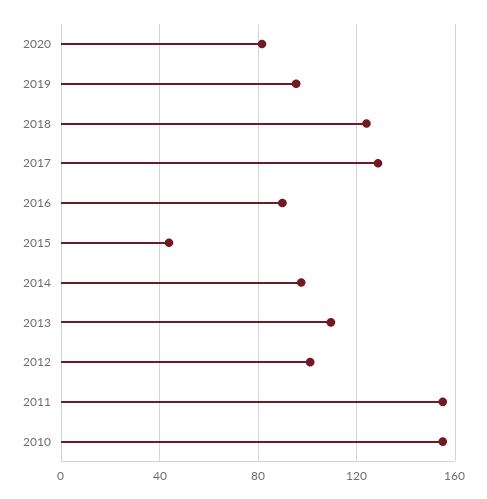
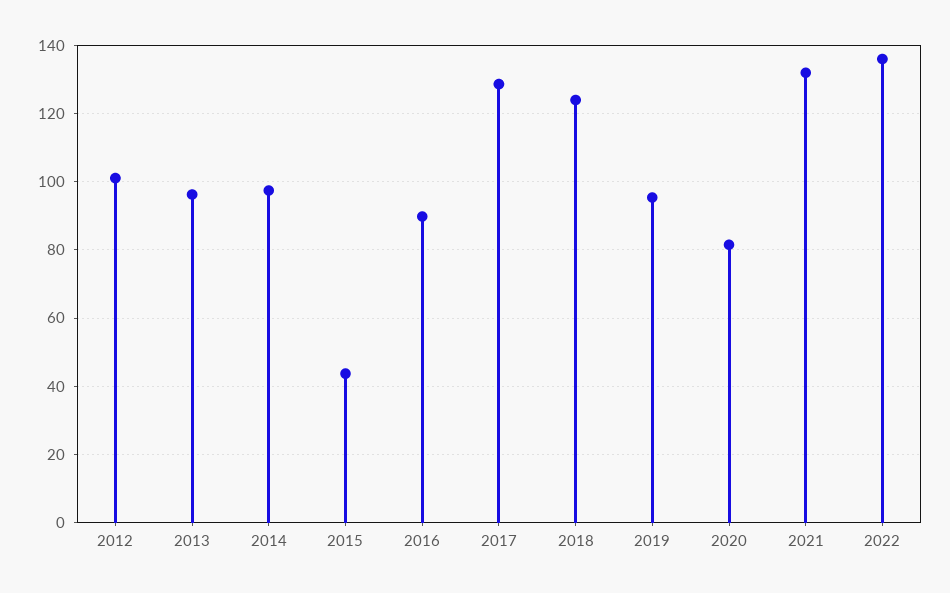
2013: 110 -> 96
2011: 155 -> none
2010: 155 -> none
2021: none -> 132
2022: none -> 136

